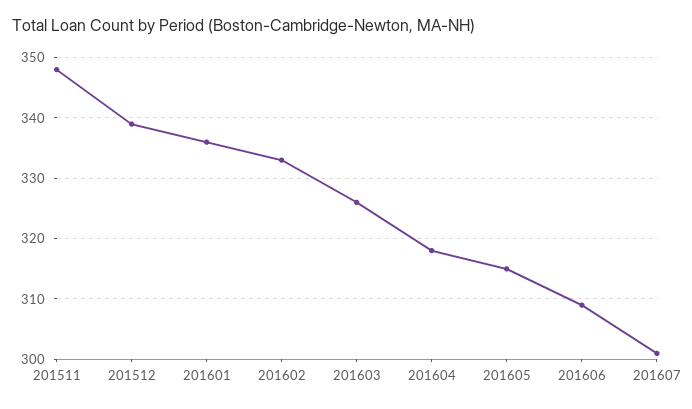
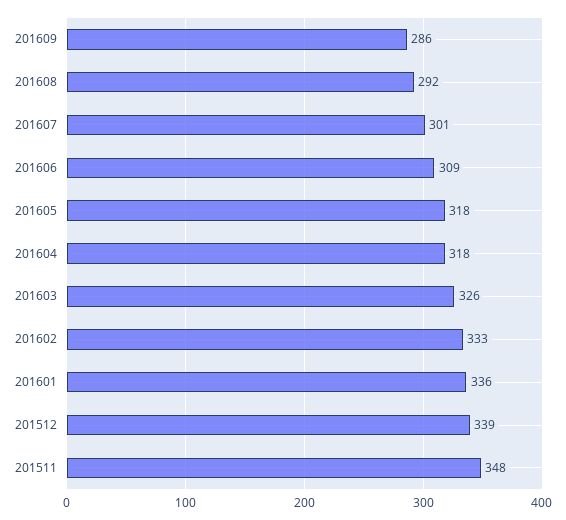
201605: 315 -> 318
201609: none -> 286
201608: none -> 292

